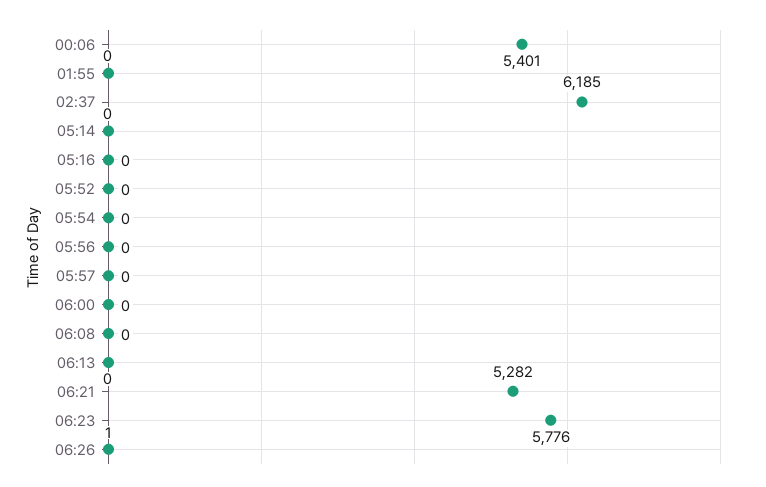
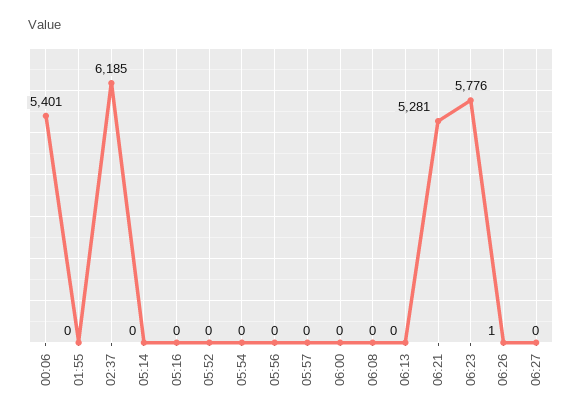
06:21: 5282 -> 5281
06:27: none -> 0

